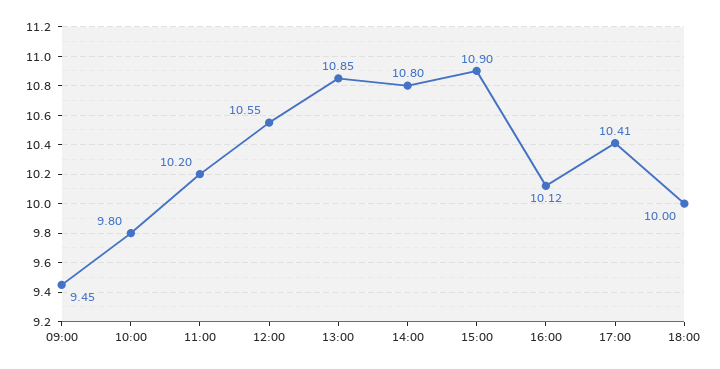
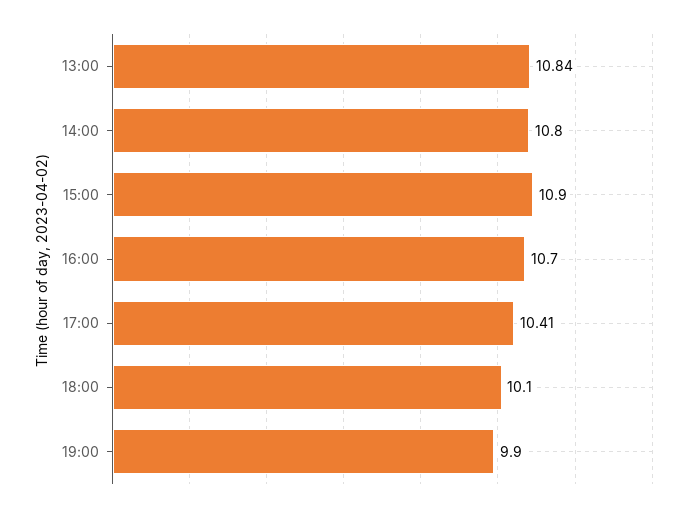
09:00: 9.45 -> none
10:00: 9.8 -> none
11:00: 10.2 -> none
12:00: 10.55 -> none
13:00: 10.85 -> 10.84
16:00: 10.12 -> 10.7
18:00: 10 -> 10.1
19:00: none -> 9.9

